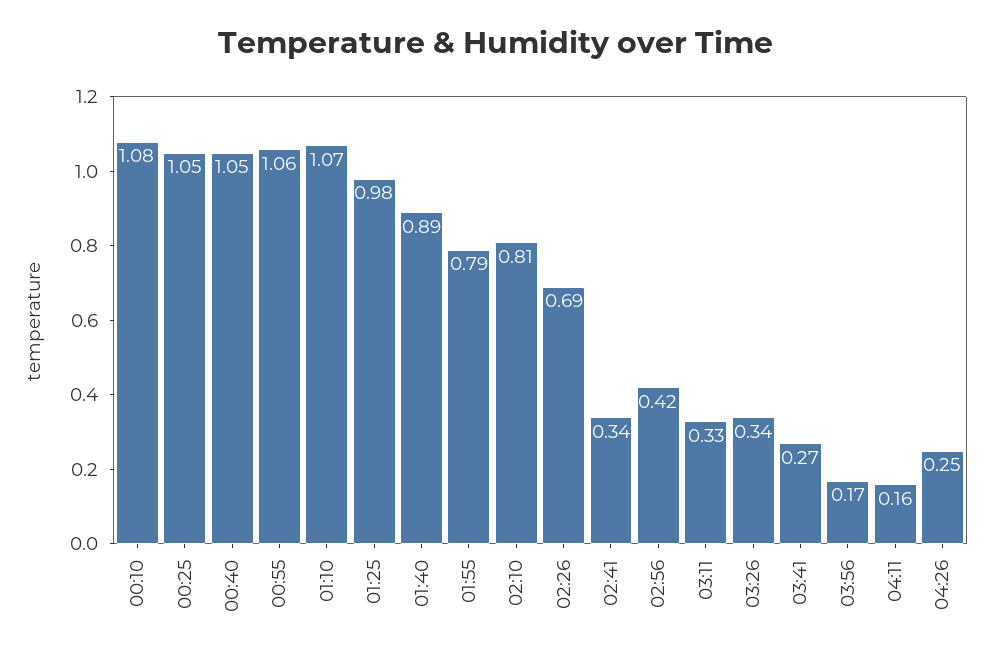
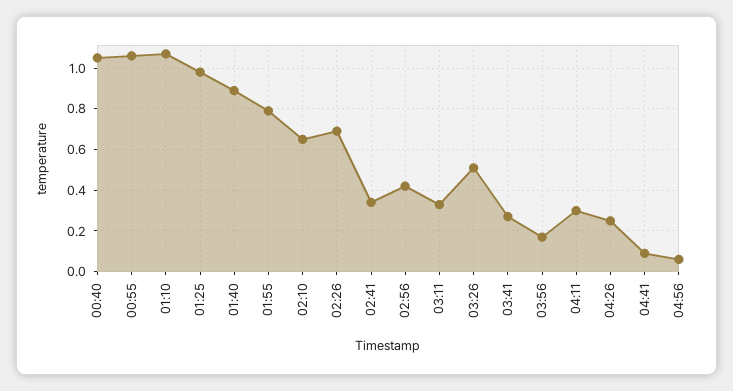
00:10: 1.08 -> none
00:25: 1.05 -> none
02:10: 0.81 -> 0.65
03:26: 0.34 -> 0.5
04:11: 0.16 -> 0.3
04:41: none -> 0.1
04:56: none -> 0.05

